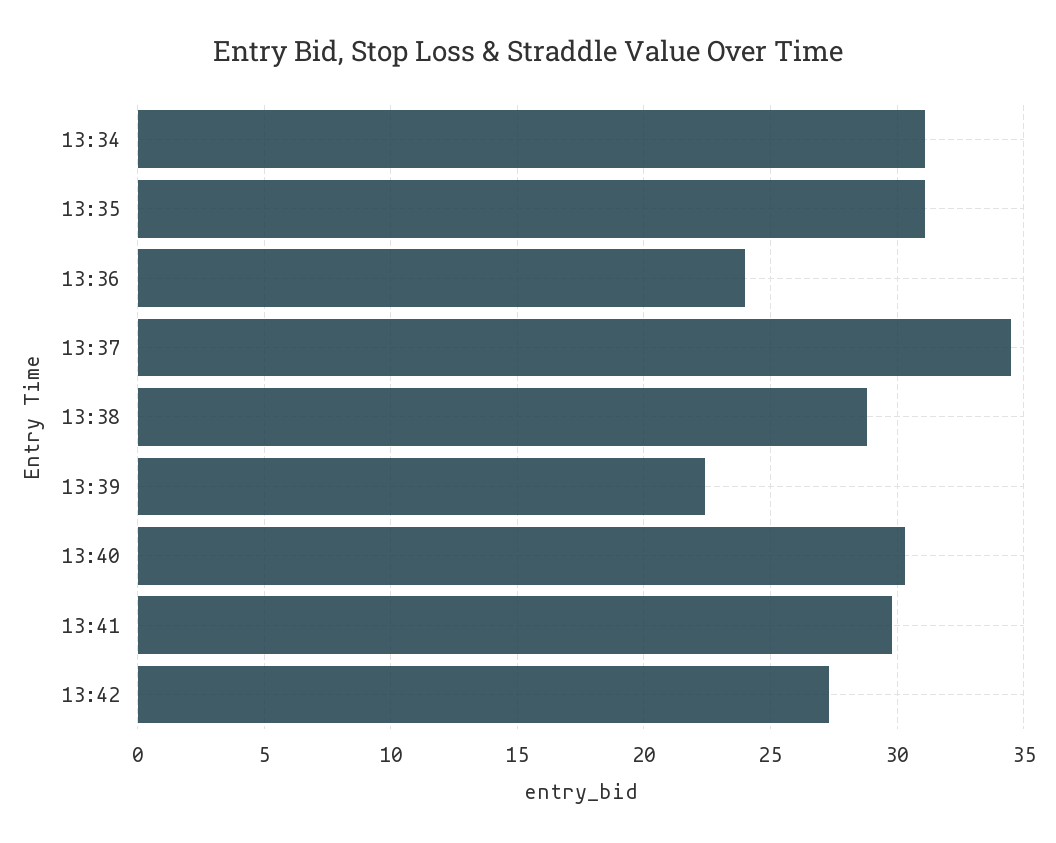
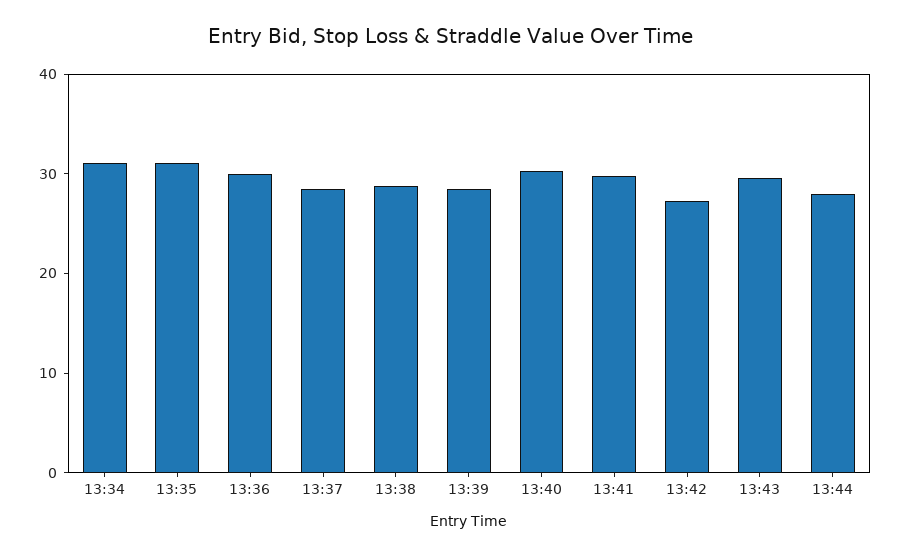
13:36: 24 -> 30
13:37: 34.5 -> 28
13:39: 22.5 -> 28
13:43: none -> 30
13:44: none -> 28

